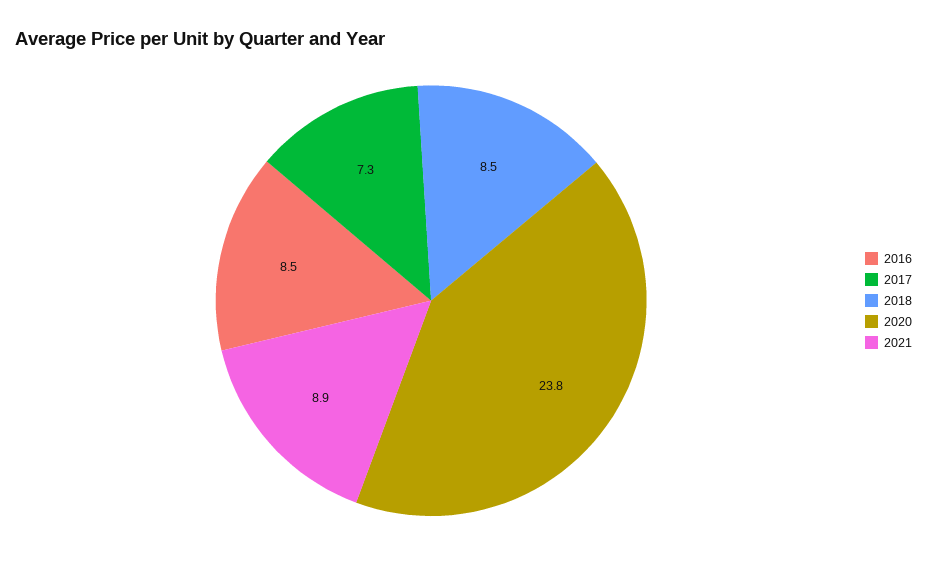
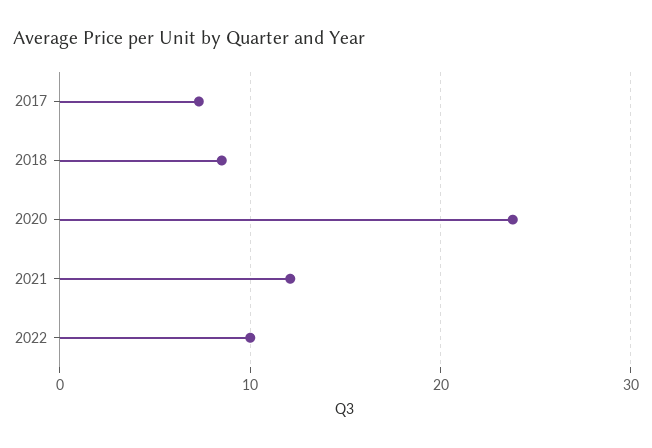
2016: 8.5 -> none
2021: 8.9 -> 12
2022: none -> 10

